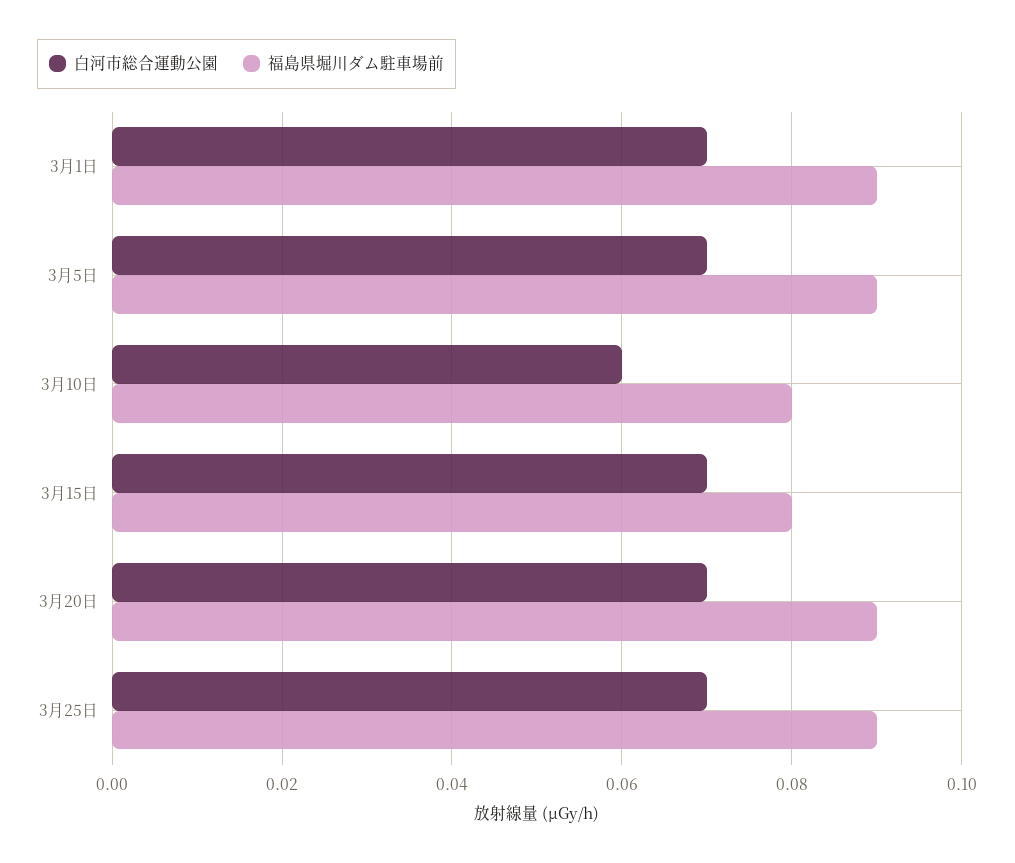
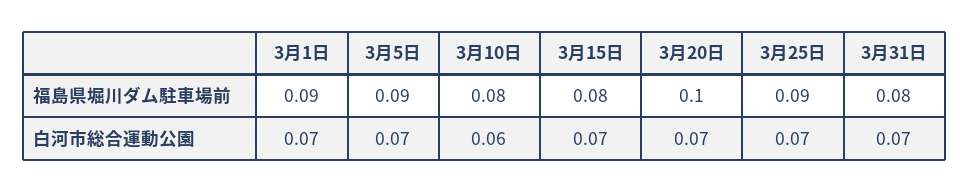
福島県堀川ダム駐車場前, 3月20日: 0.09 -> 0.1
福島県堀川ダム駐車場前, 3月31日: none -> 0.08
白河市総合運動公園, 3月31日: none -> 0.07

